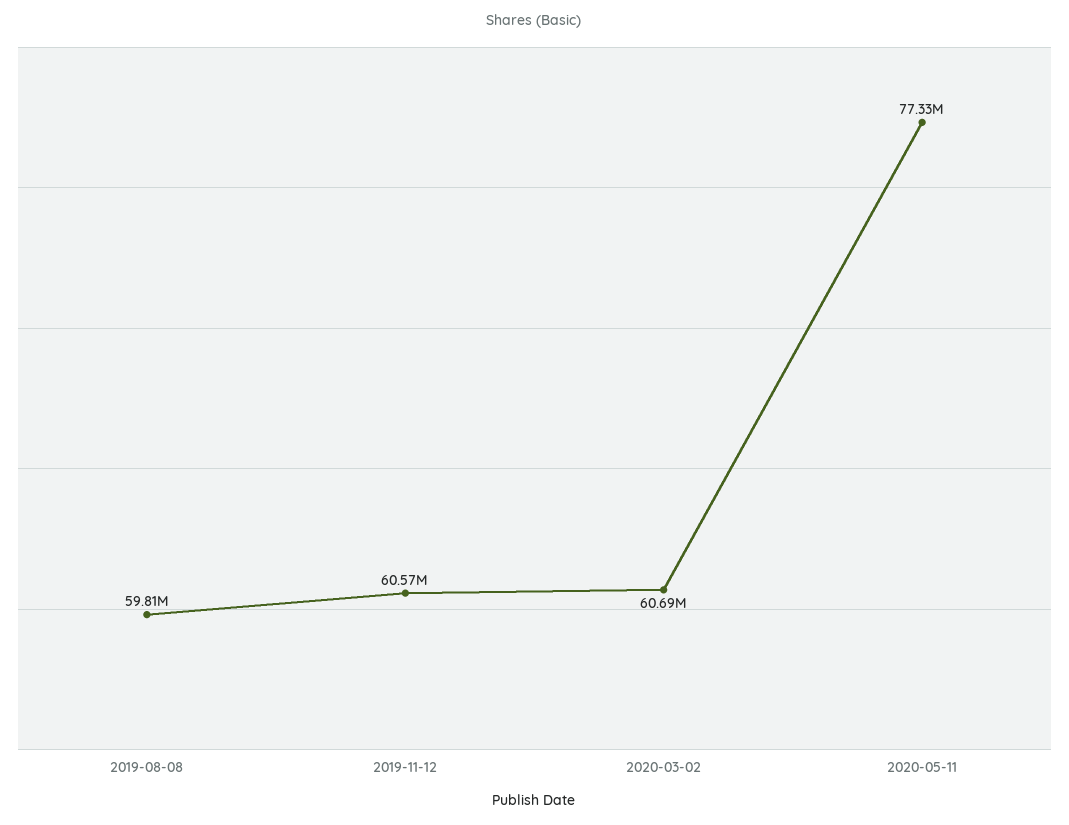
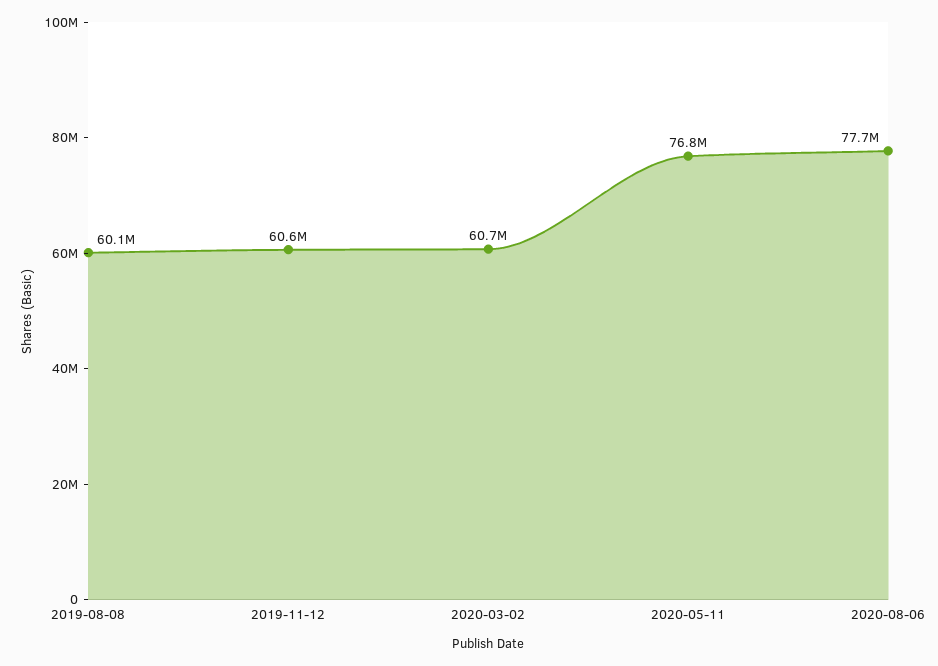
2019-08-08: 59810000 -> 60100000
2020-05-11: 77330000 -> 76800000
2020-08-06: none -> 77700000

